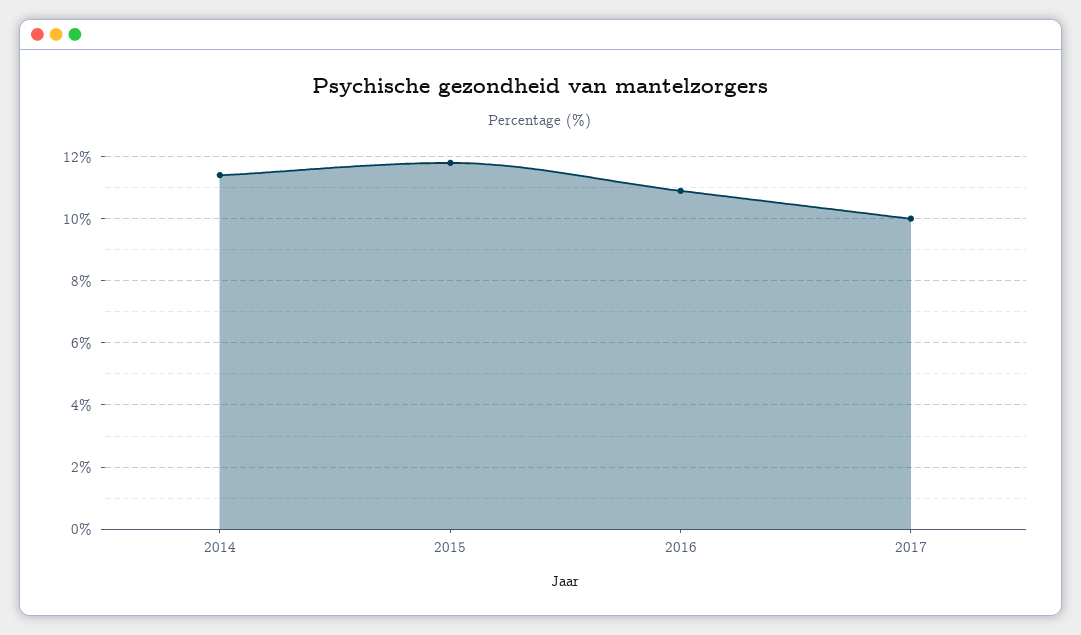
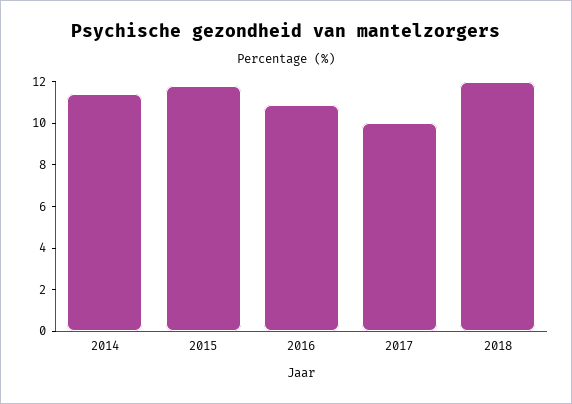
2018: none -> 12

